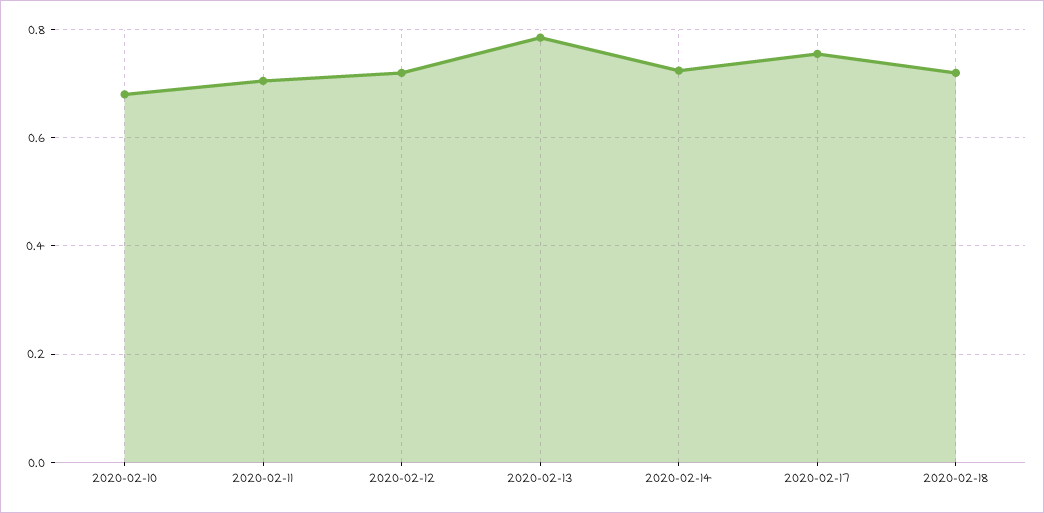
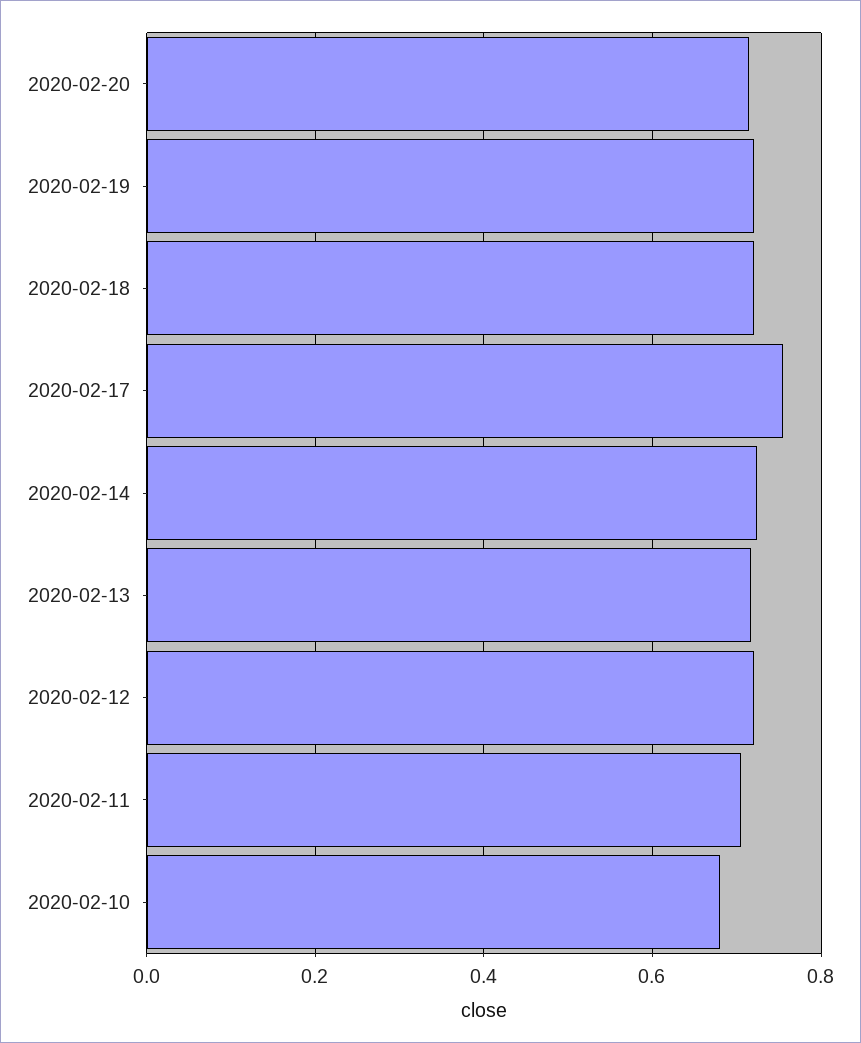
2020-02-13: 0.78 -> 0.72
2020-02-20: none -> 0.72
2020-02-19: none -> 0.72

